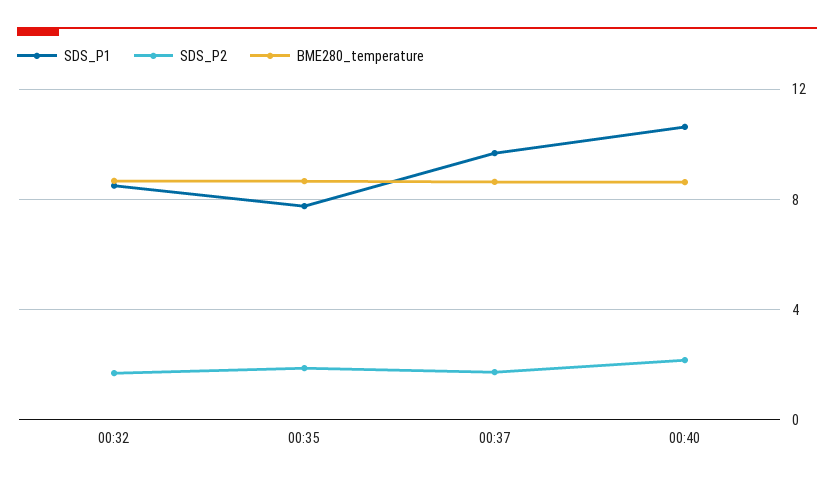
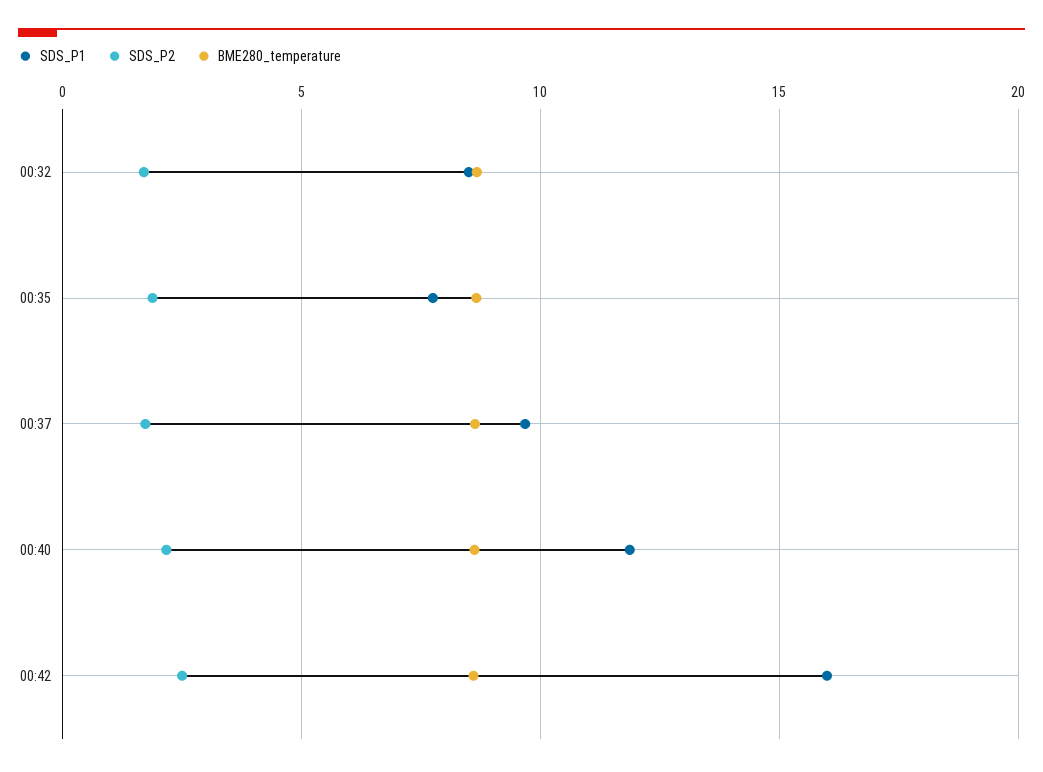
SDS_P1, 00:40: 10.5 -> 12
SDS_P1, 00:42: none -> 16
SDS_P2, 00:42: none -> 2.5
BME280_temperature, 00:42: none -> 8.5

